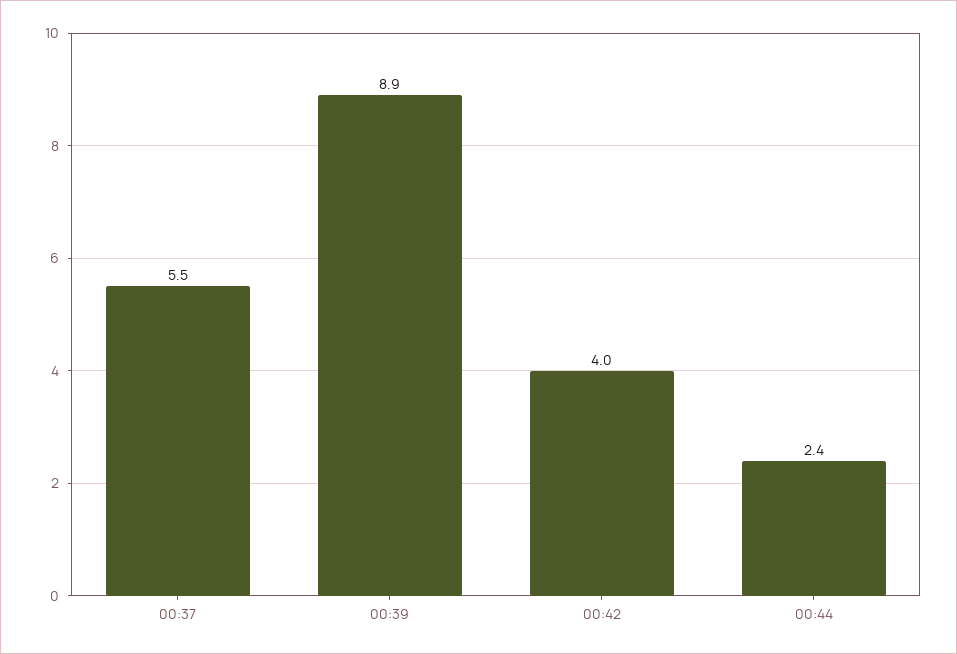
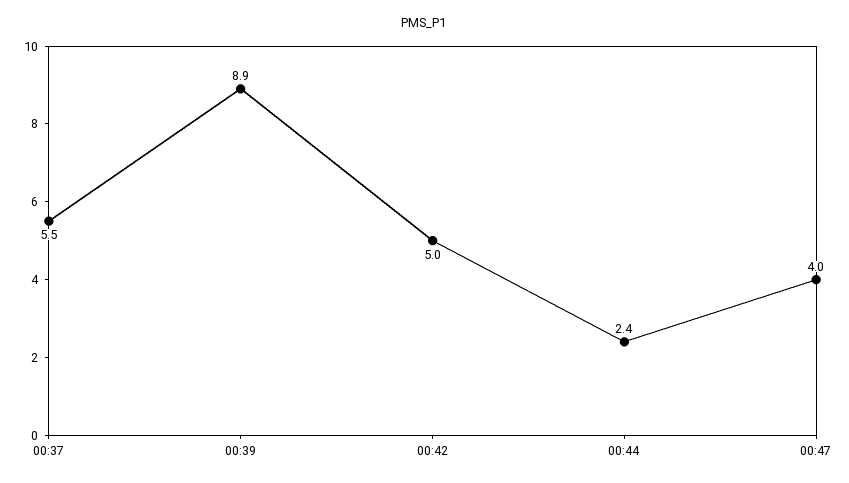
00:42: 4 -> 5
00:47: none -> 4

